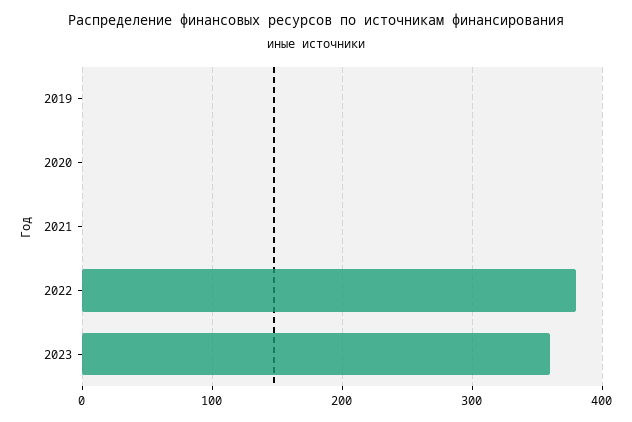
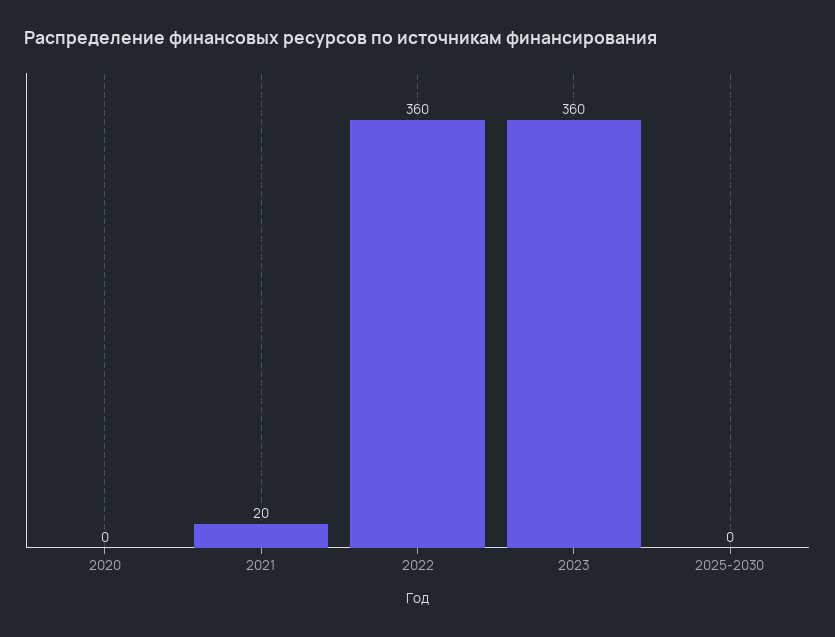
2019: 0 -> none
2021: 0 -> 20
2022: 380 -> 360
2025-2030: none -> 0

